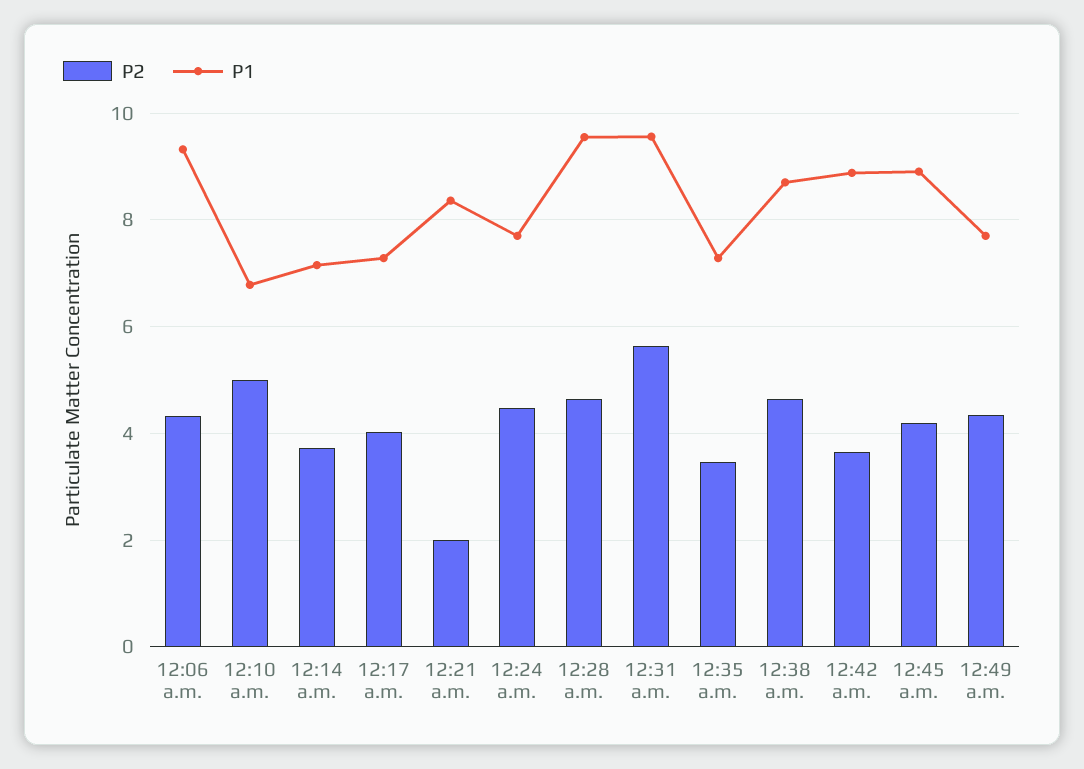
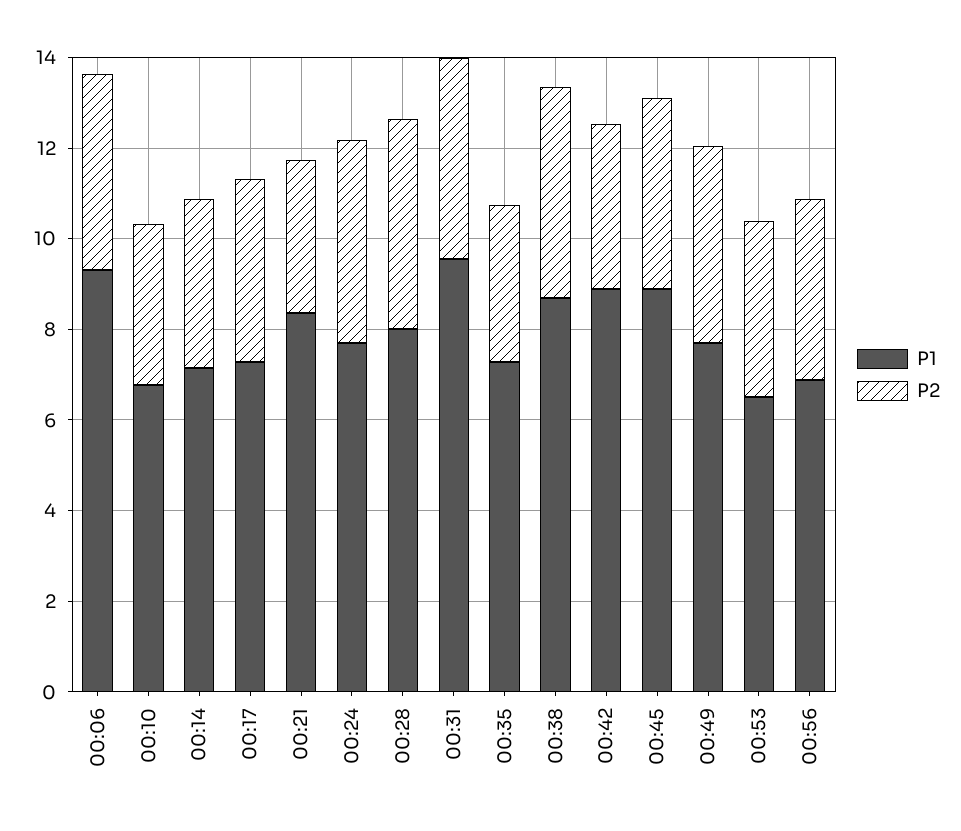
P2, 12:10 a.m.: 5 -> 3.5
P2, 12:21 a.m.: 2 -> 3.5
P1, 12:28 a.m.: 9.6 -> 8
P2, 12:31 a.m.: 5.6 -> 4.5
P1, 00:53: none -> 6.5
P2, 00:53: none -> 4
P1, 00:56: none -> 7
P2, 00:56: none -> 4

